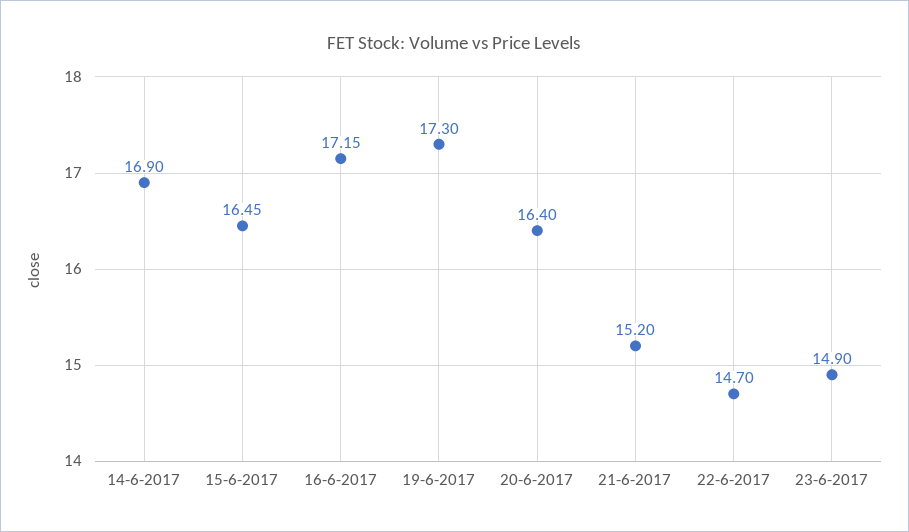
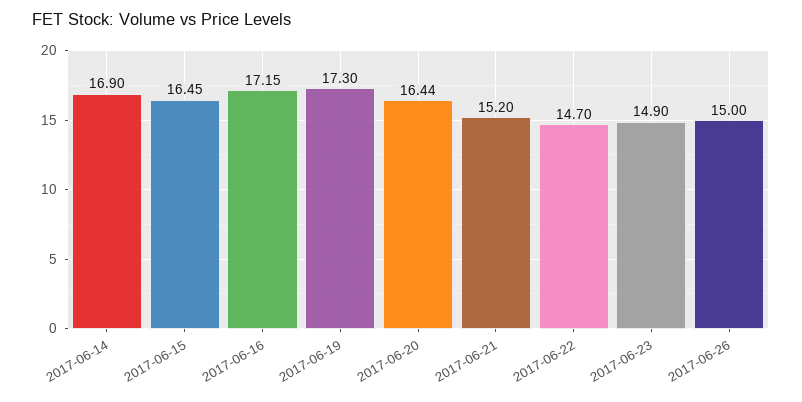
20-6-2017: 16.4 -> 16.44
2017-06-26: none -> 15

